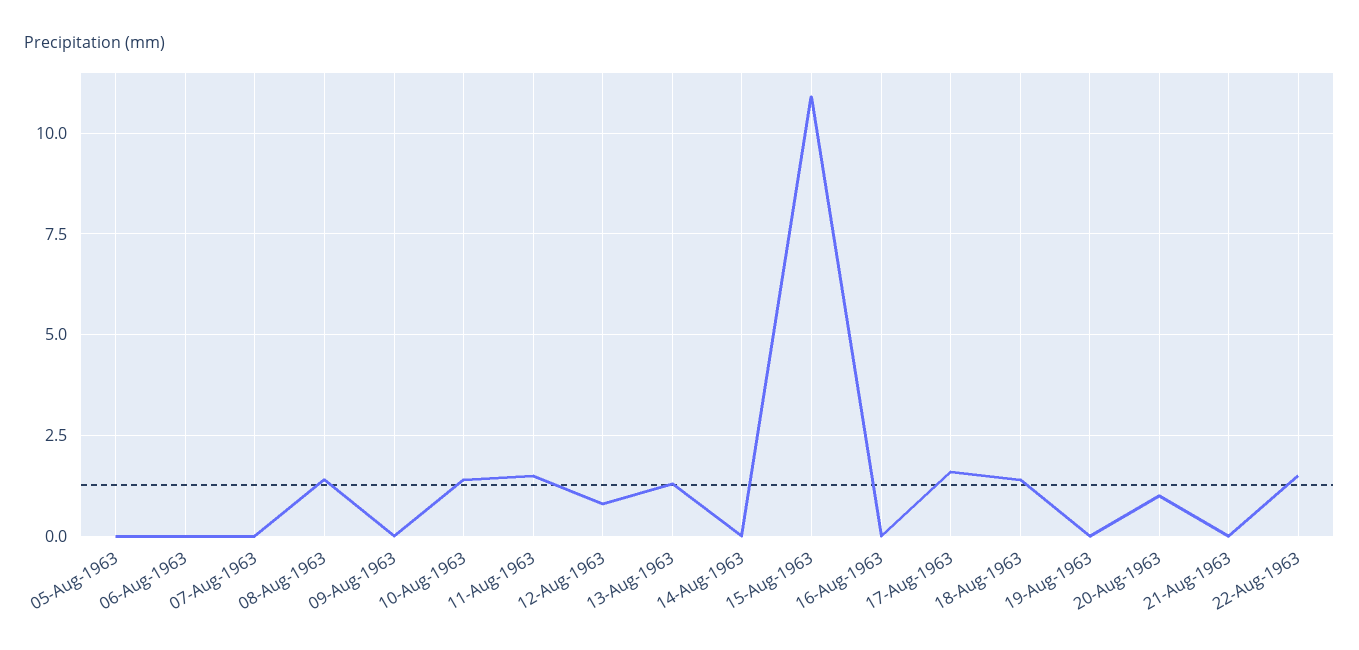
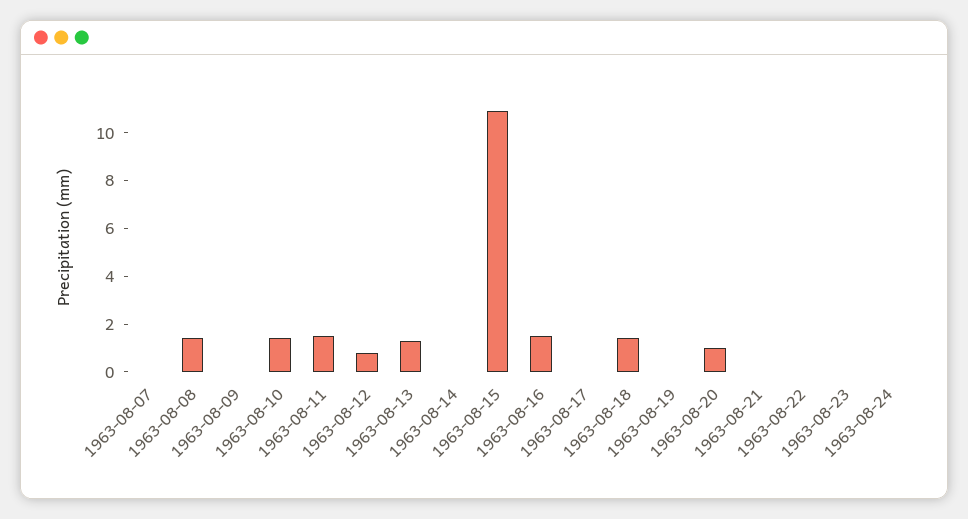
05-Aug-1963: 0 -> none
06-Aug-1963: 0 -> none
16-Aug-1963: 0 -> 1.5
17-Aug-1963: 1.5 -> 0
22-Aug-1963: 1.5 -> 0
1963-08-23: none -> 0
1963-08-24: none -> 0

